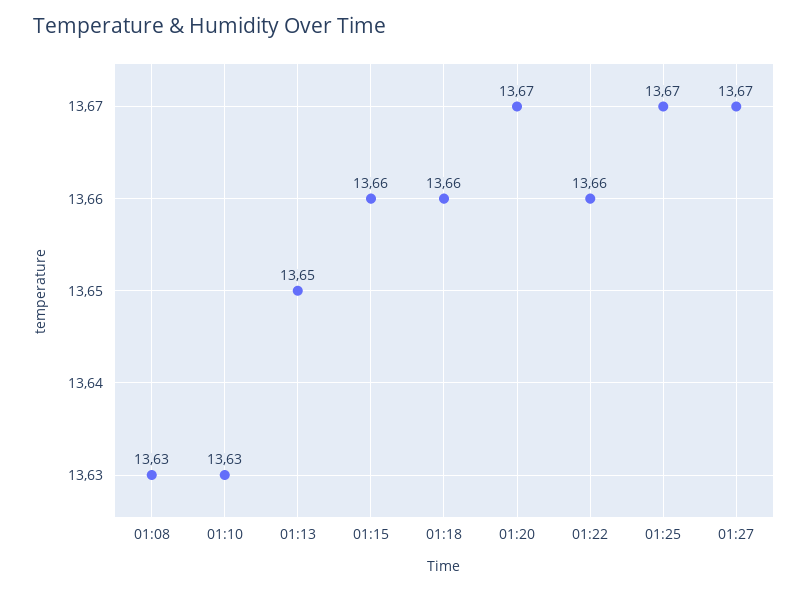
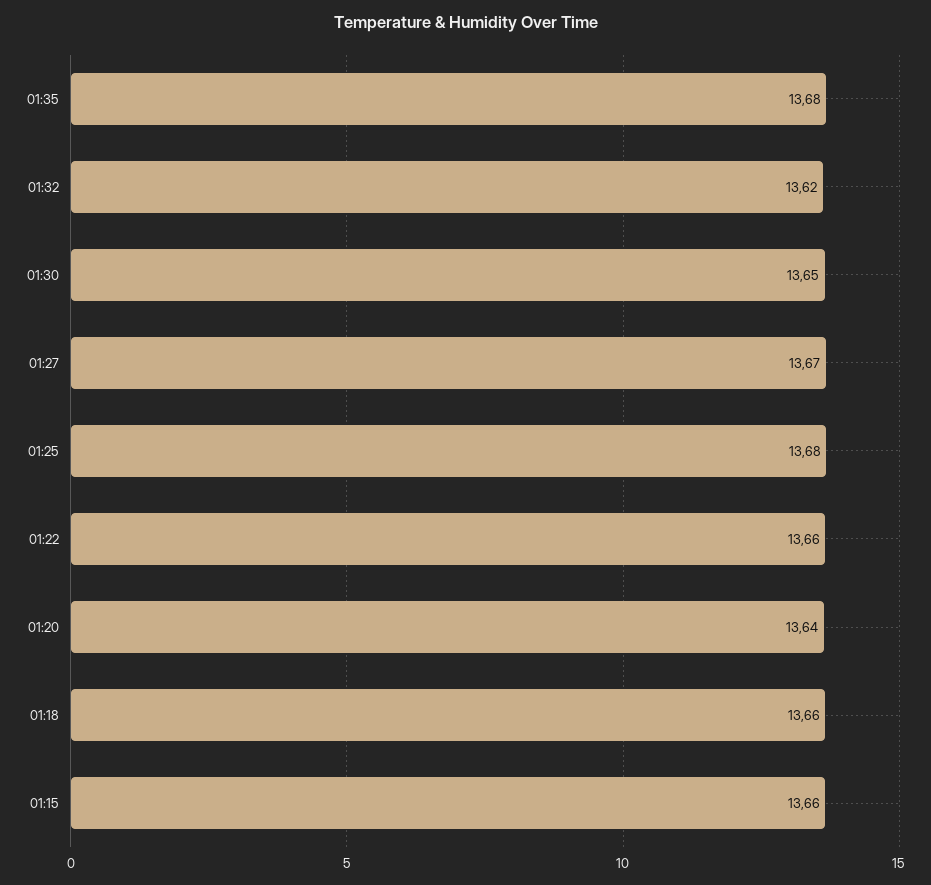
01:08: 13.63 -> none
01:10: 13.63 -> none
01:13: 13.65 -> none
01:20: 13.67 -> 13.64
01:25: 13.67 -> 13.68
01:35: none -> 13.68
01:32: none -> 13.62
01:30: none -> 13.65

